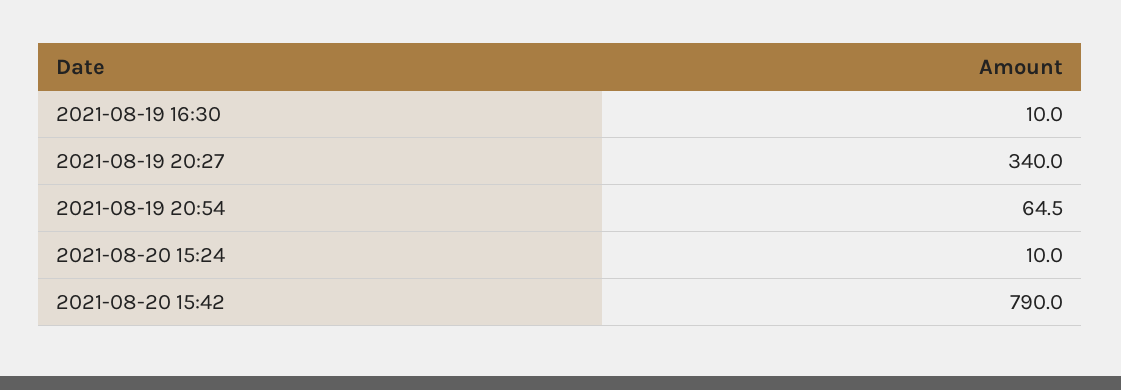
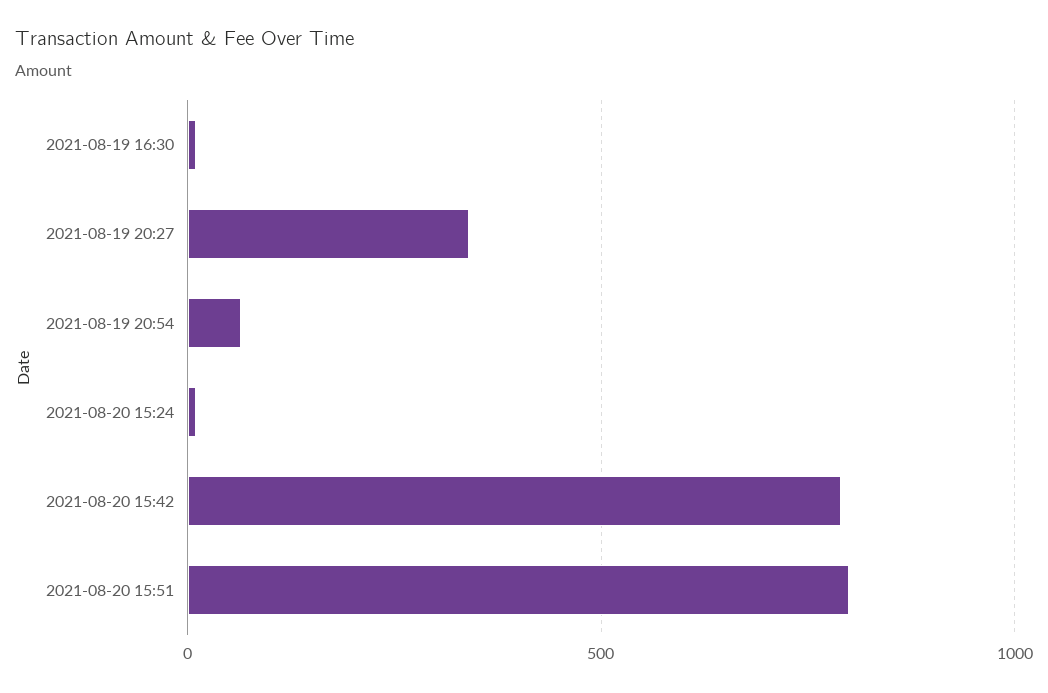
2021-08-20 15:51: none -> 800

